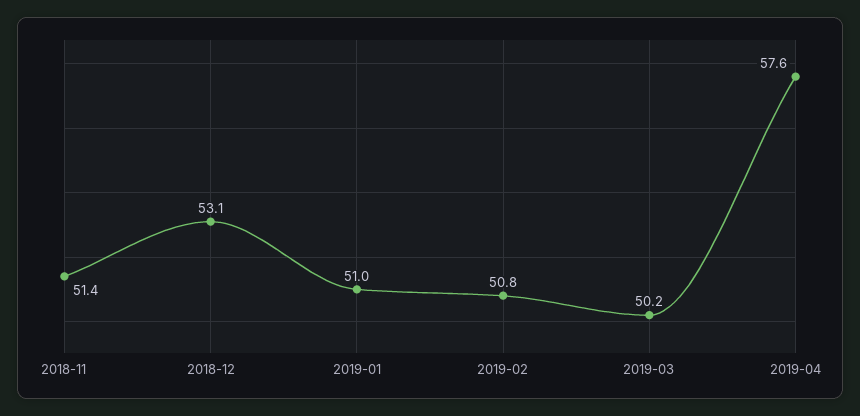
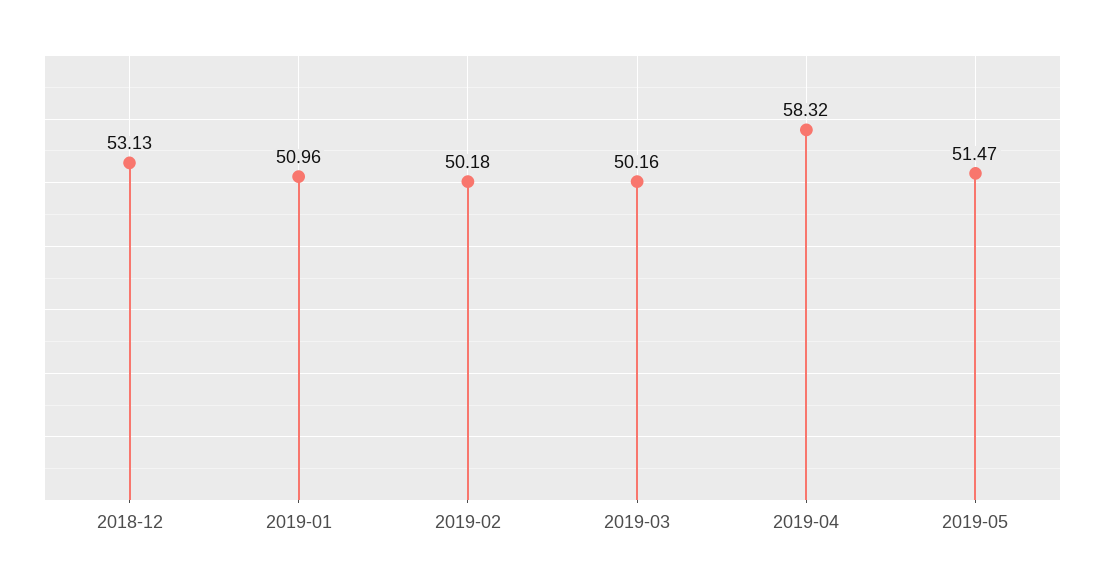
2018-11: 51.4 -> none
2019-02: 50.8 -> 50.18
2019-04: 57.6 -> 58.32
2019-05: none -> 51.47

